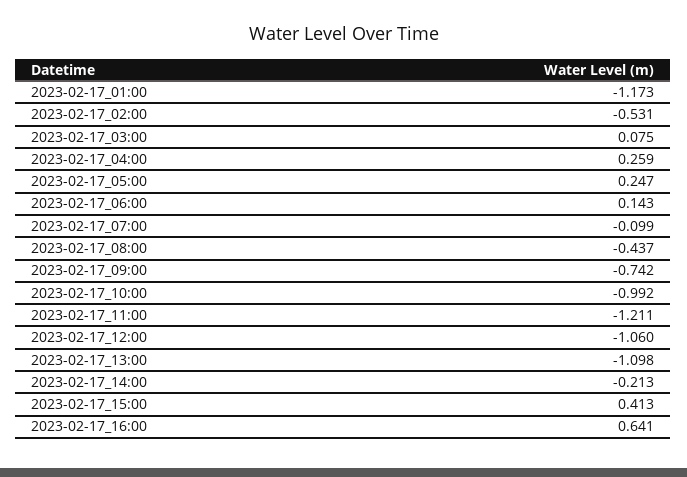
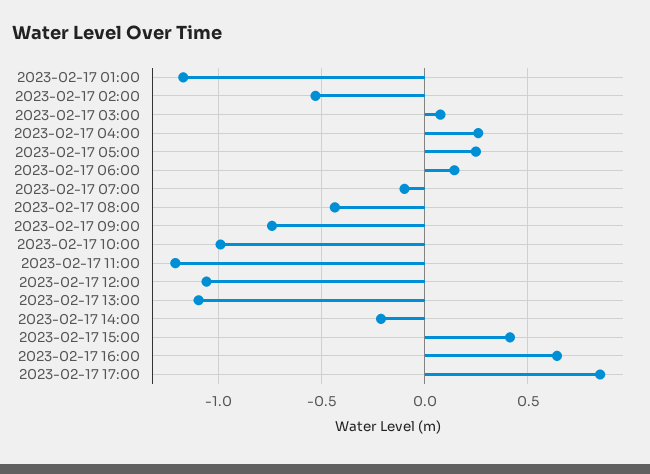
2023-02-17 17:00: none -> 0.85

